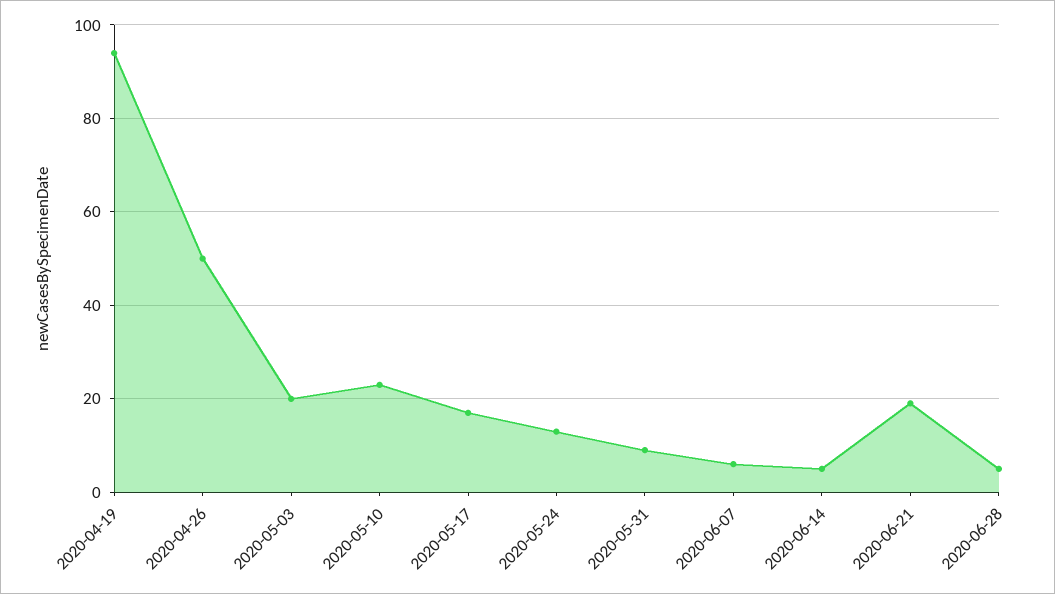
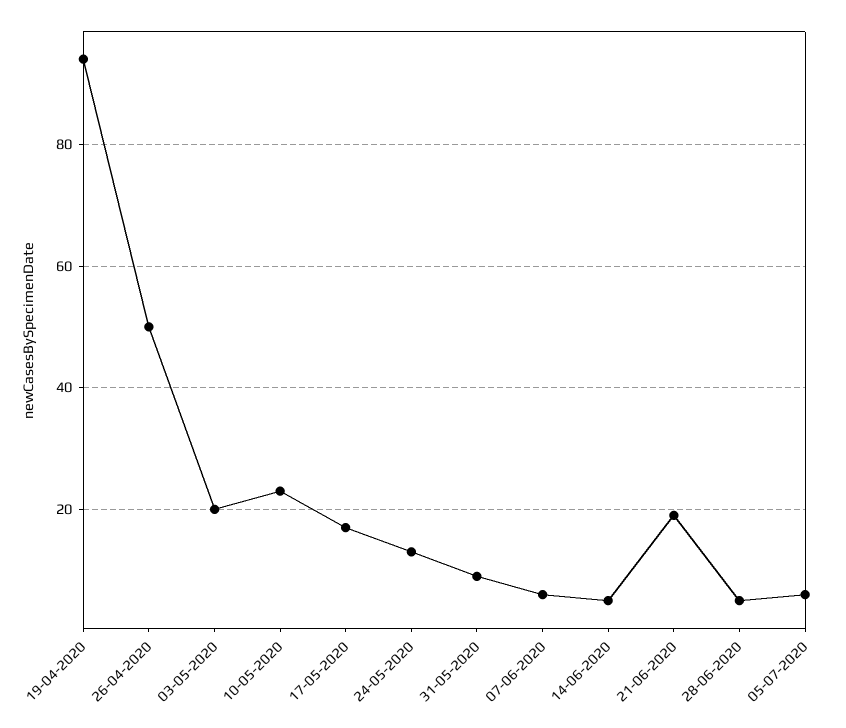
05-07-2020: none -> 5

